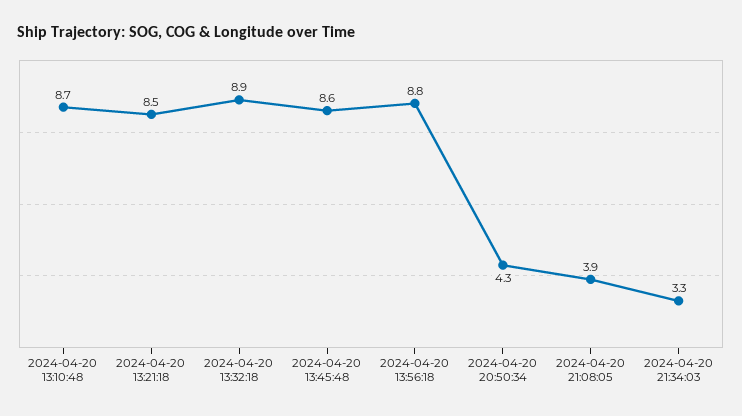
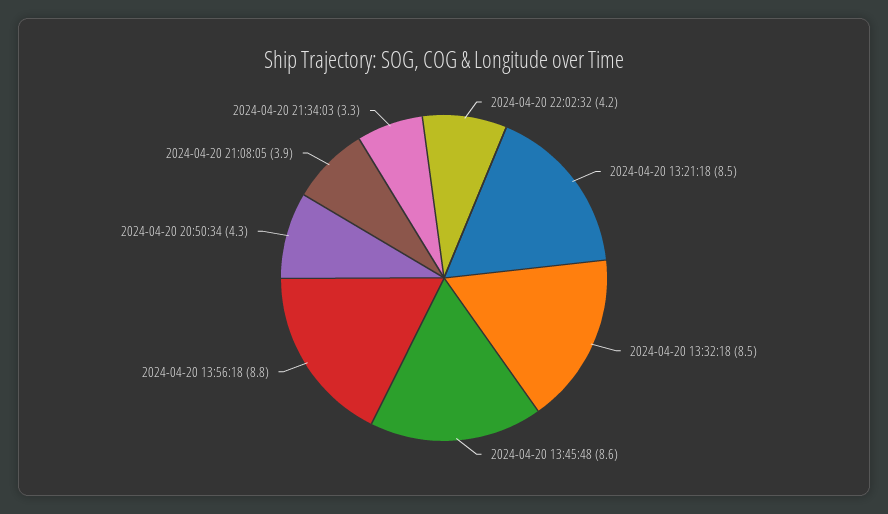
2024-04-20 13:10:48: 8.7 -> none
2024-04-20 13:32:18: 8.9 -> 8.5
2024-04-20 22:02:32: none -> 4.2

